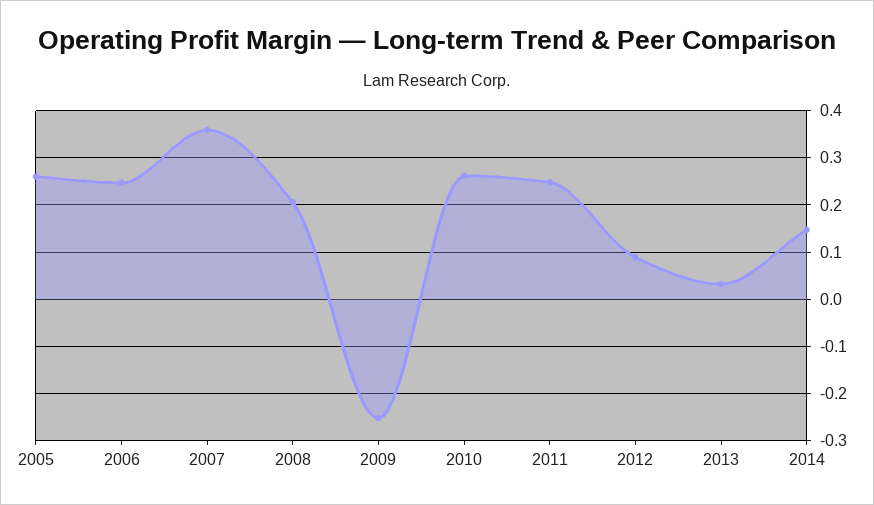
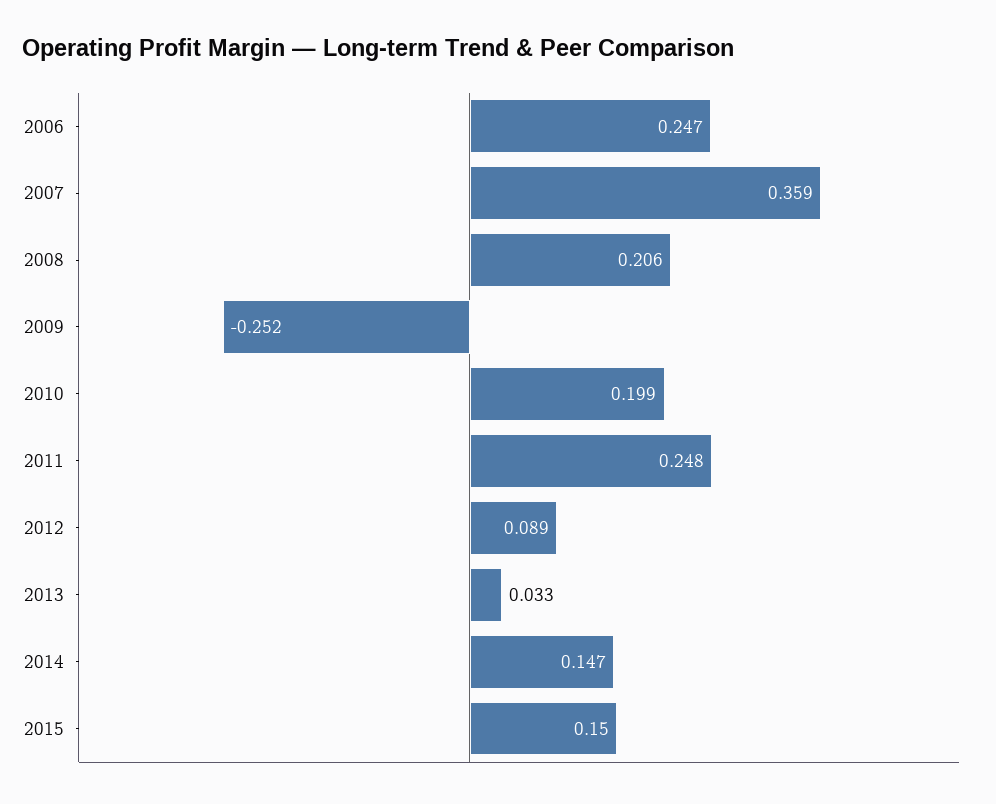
2005: 0.26 -> none
2010: 0.26 -> 0.199
2015: none -> 0.15

